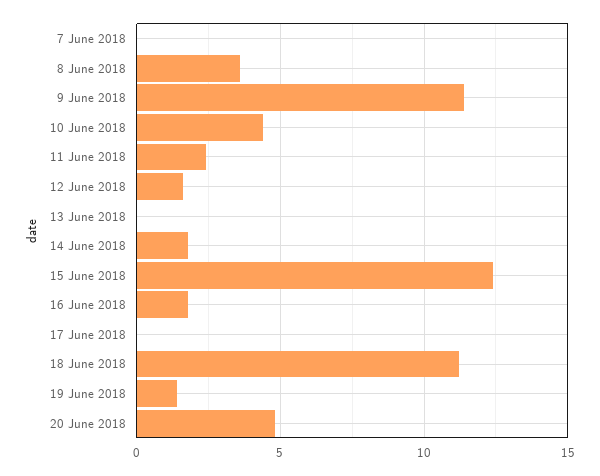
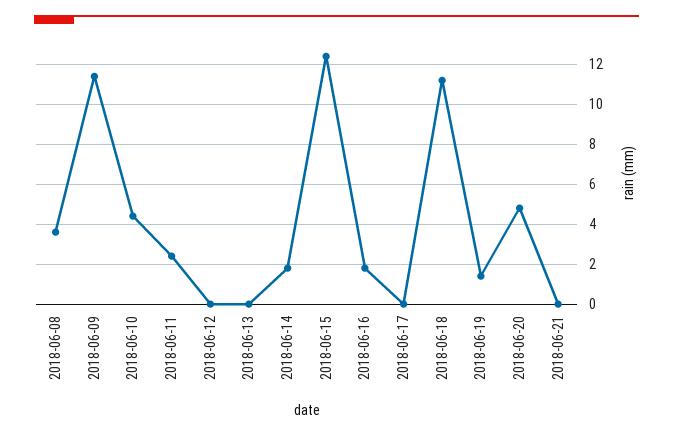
7 June 2018: 0 -> none
12 June 2018: 1.5 -> 0
2018-06-21: none -> 0

